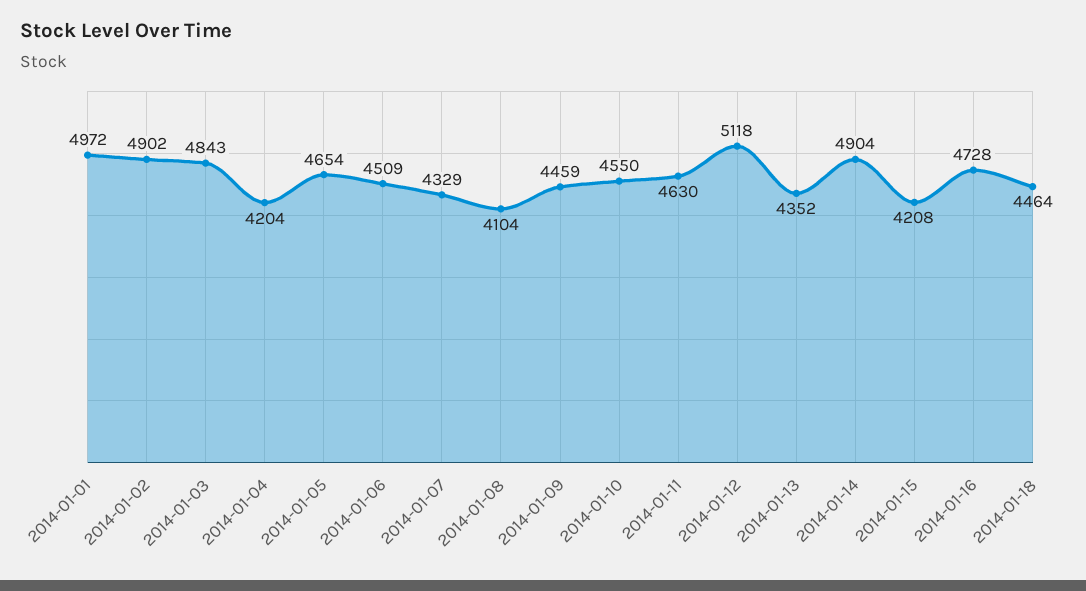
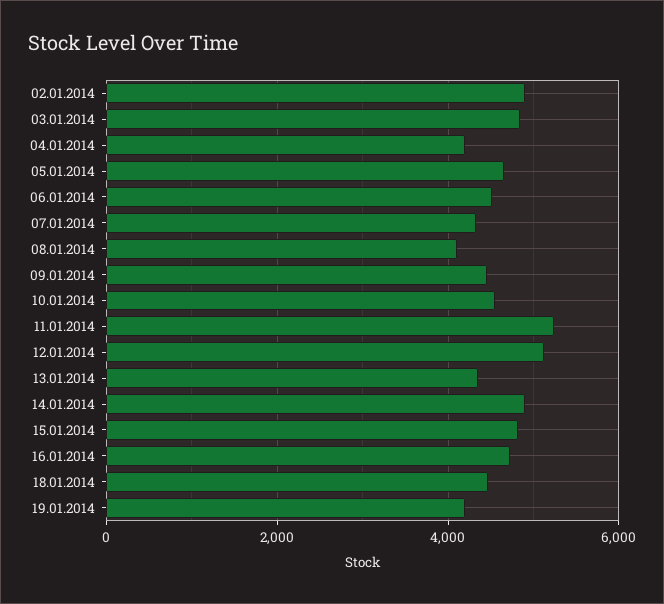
2014-01-01: 4972 -> none
2014-01-11: 4630 -> 5200
2014-01-15: 4208 -> 4800
19.01.2014: none -> 4200

